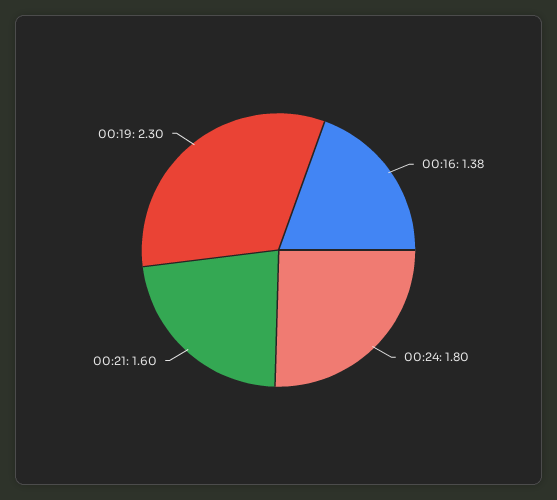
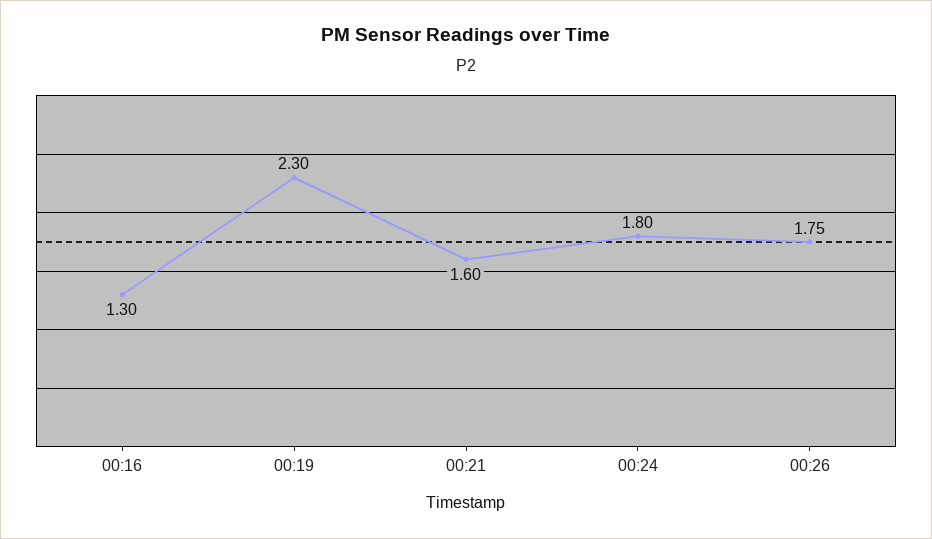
00:16: 1.38 -> 1.3
00:26: none -> 1.75

